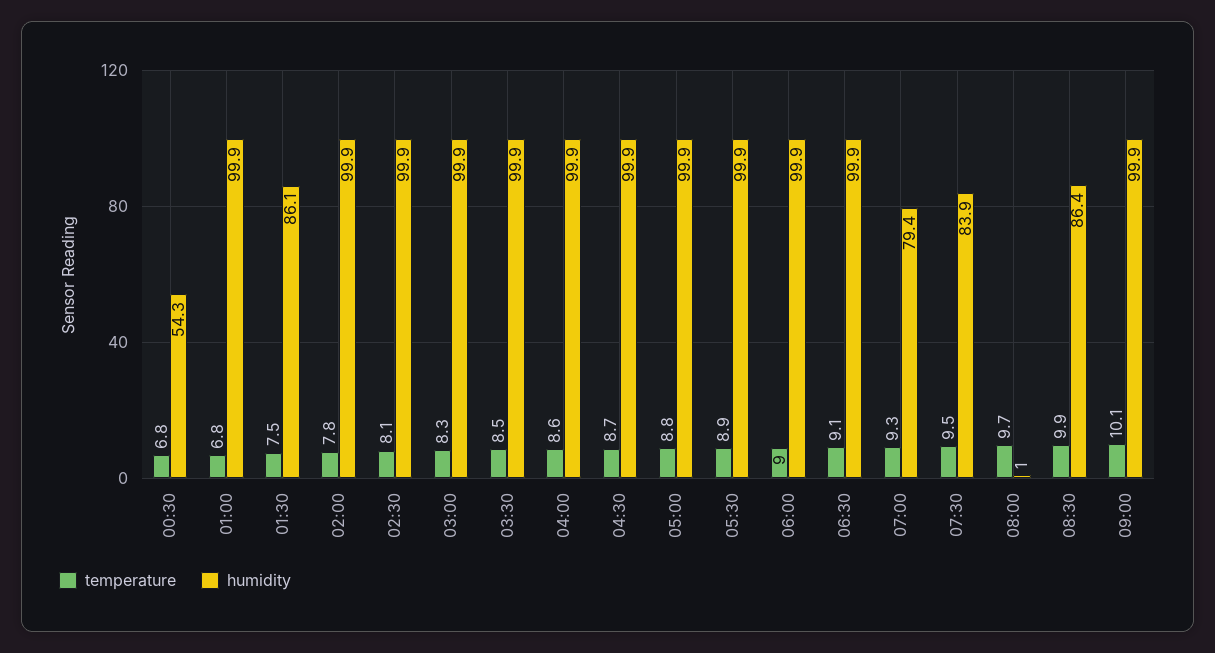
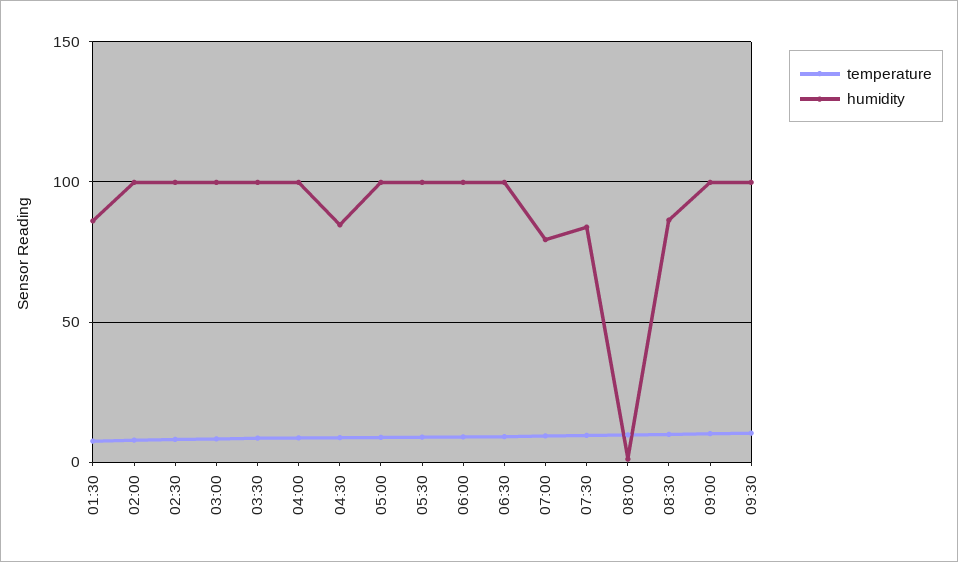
temperature, 00:30: 6.8 -> none
humidity, 00:30: 54.3 -> none
temperature, 01:00: 6.8 -> none
humidity, 01:00: 99.9 -> none
humidity, 04:30: 99.9 -> 85
temperature, 09:30: none -> 10
humidity, 09:30: none -> 100

